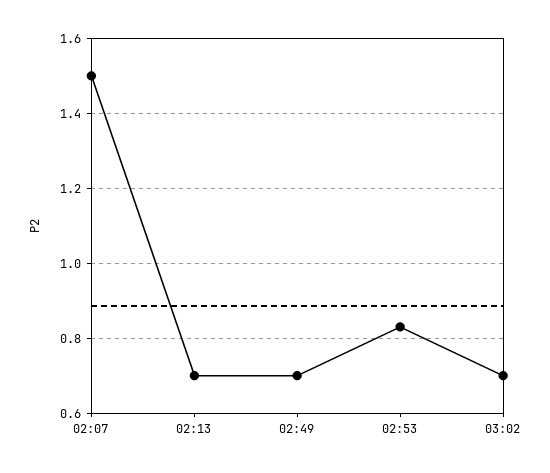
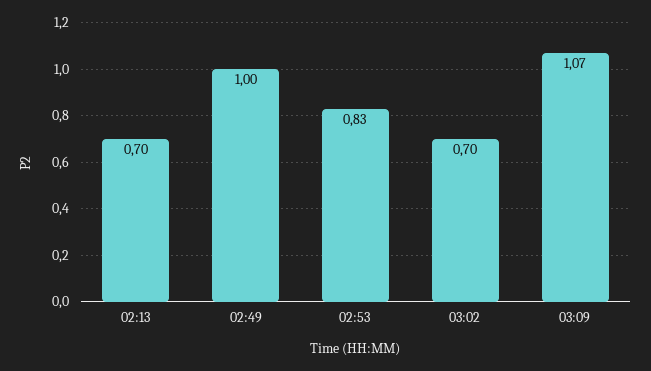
02:07: 1.5 -> none
02:49: 0.7 -> 1
03:09: none -> 1.07

